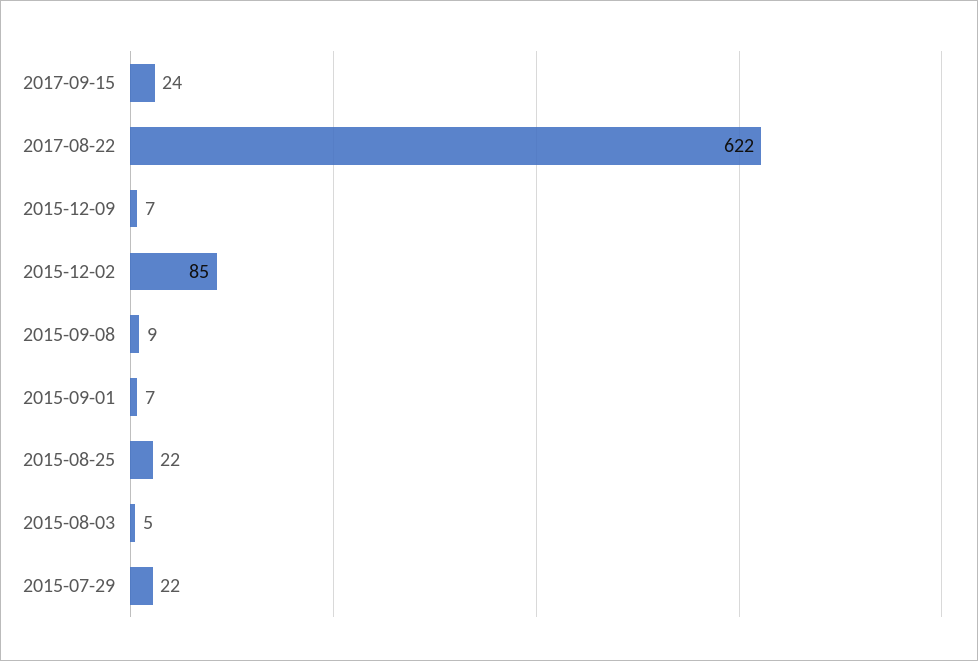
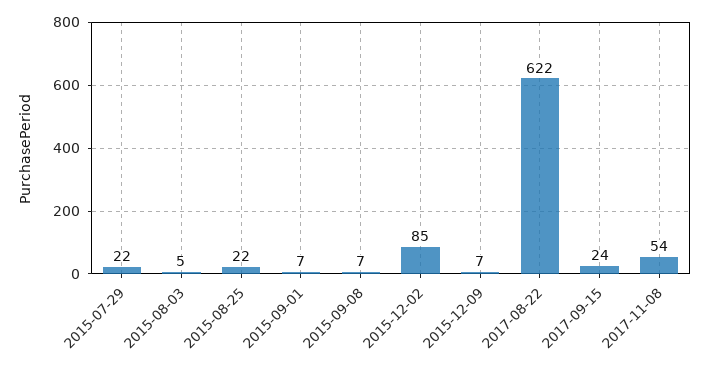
2015-09-08: 9 -> 7
2017-11-08: none -> 54

